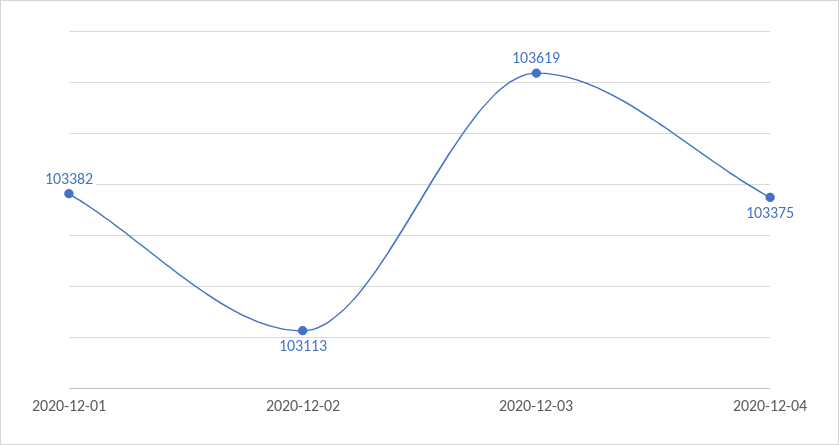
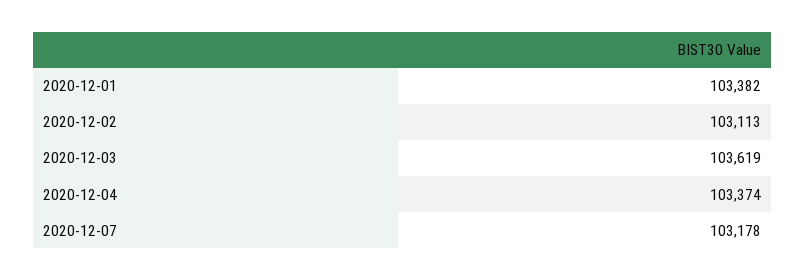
2020-12-04: 103375 -> 103374
2020-12-07: none -> 103178

